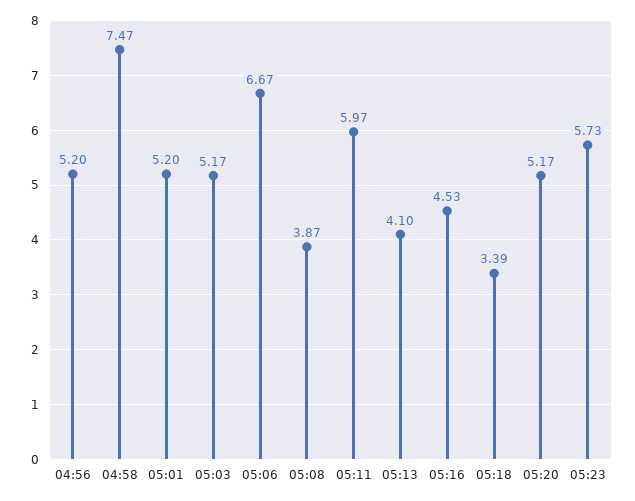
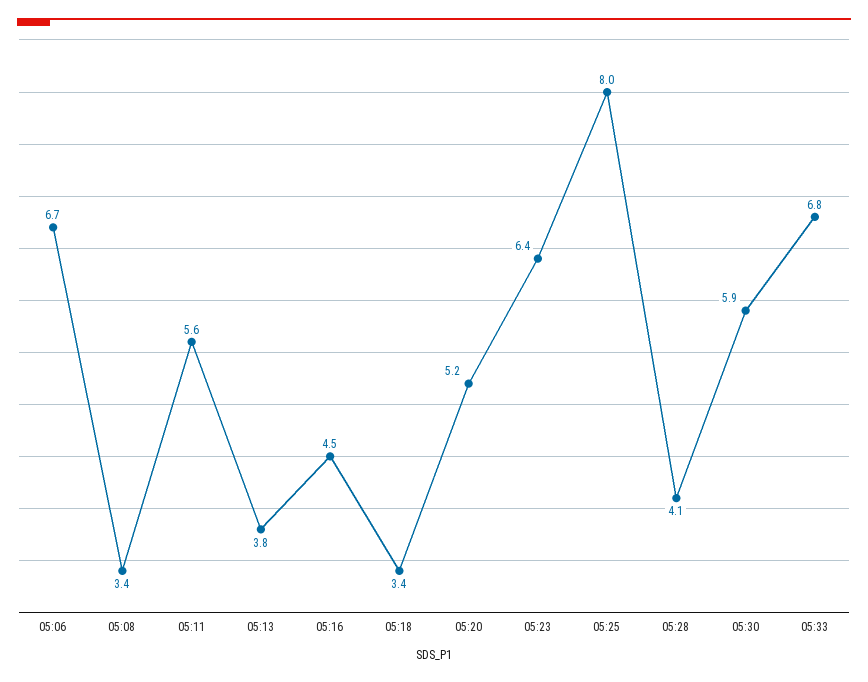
04:56: 5.2 -> none
04:58: 7.47 -> none
05:01: 5.2 -> none
05:03: 5.17 -> none
05:08: 3.87 -> 3.4
05:11: 5.97 -> 5.6
05:13: 4.1 -> 3.8
05:23: 5.73 -> 6.4
05:25: none -> 8
05:28: none -> 4.1
05:30: none -> 5.9
05:33: none -> 6.8

